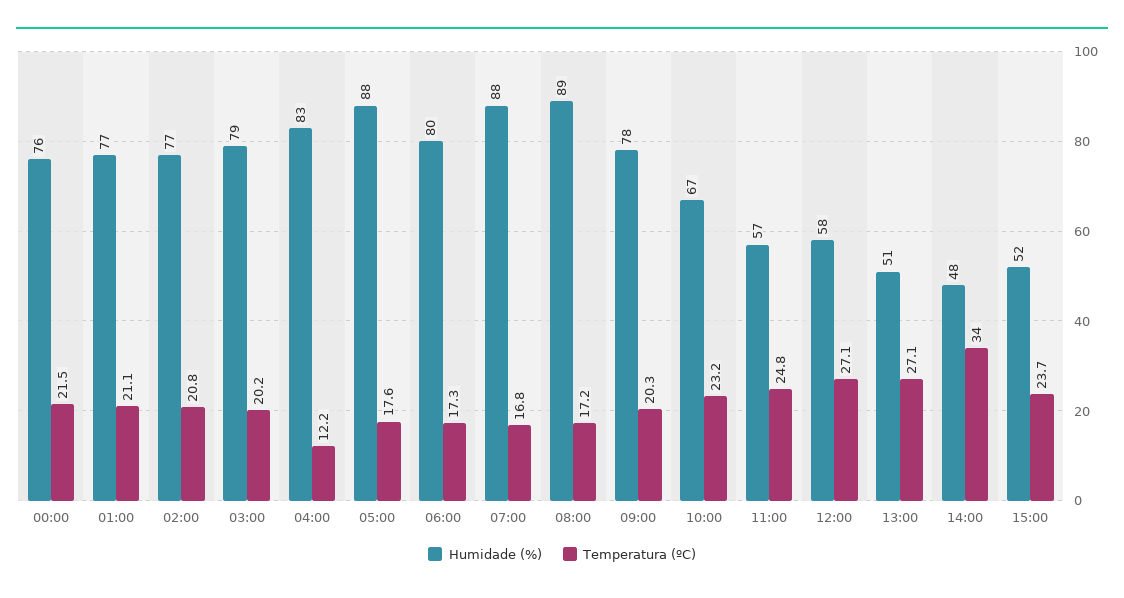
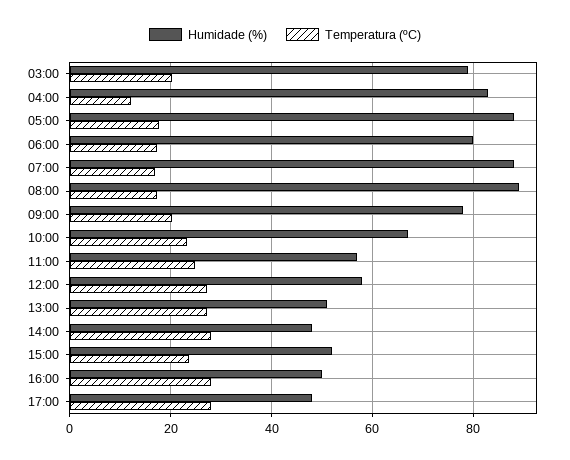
Humidade (%), 00:00: 76 -> none
Temperatura (ºC), 00:00: 21.5 -> none
Humidade (%), 01:00: 77 -> none
Temperatura (ºC), 01:00: 21.1 -> none
Humidade (%), 02:00: 77 -> none
Temperatura (ºC), 02:00: 20.8 -> none
Temperatura (ºC), 14:00: 34 -> 28
Humidade (%), 16:00: none -> 50
Temperatura (ºC), 16:00: none -> 28
Humidade (%), 17:00: none -> 48
Temperatura (ºC), 17:00: none -> 28

